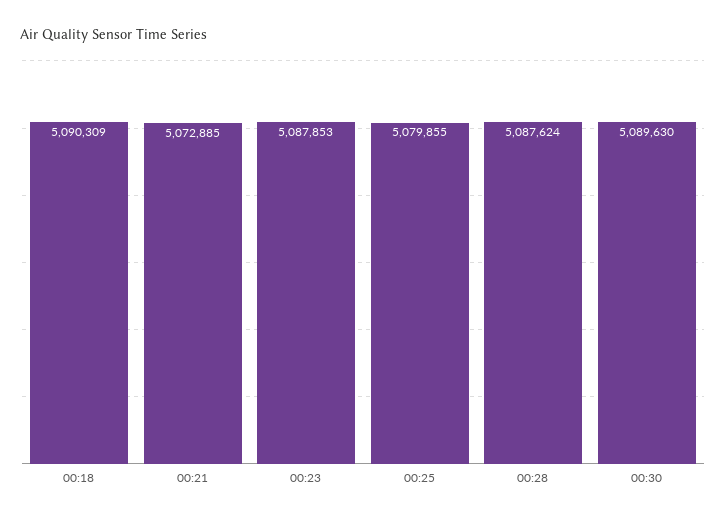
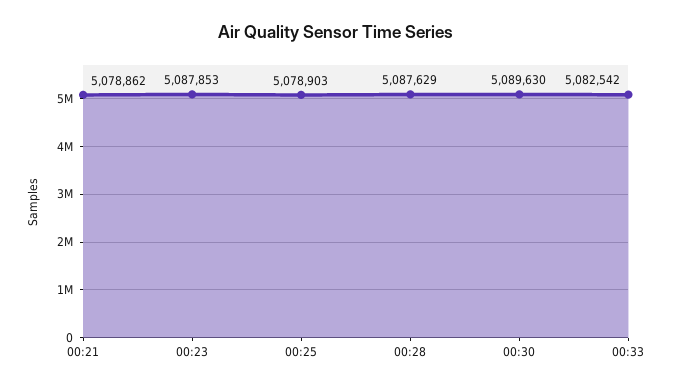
00:18: 5090309 -> none
00:21: 5072885 -> 5078862
00:25: 5079855 -> 5078903
00:28: 5087624 -> 5087629
00:33: none -> 5082542

